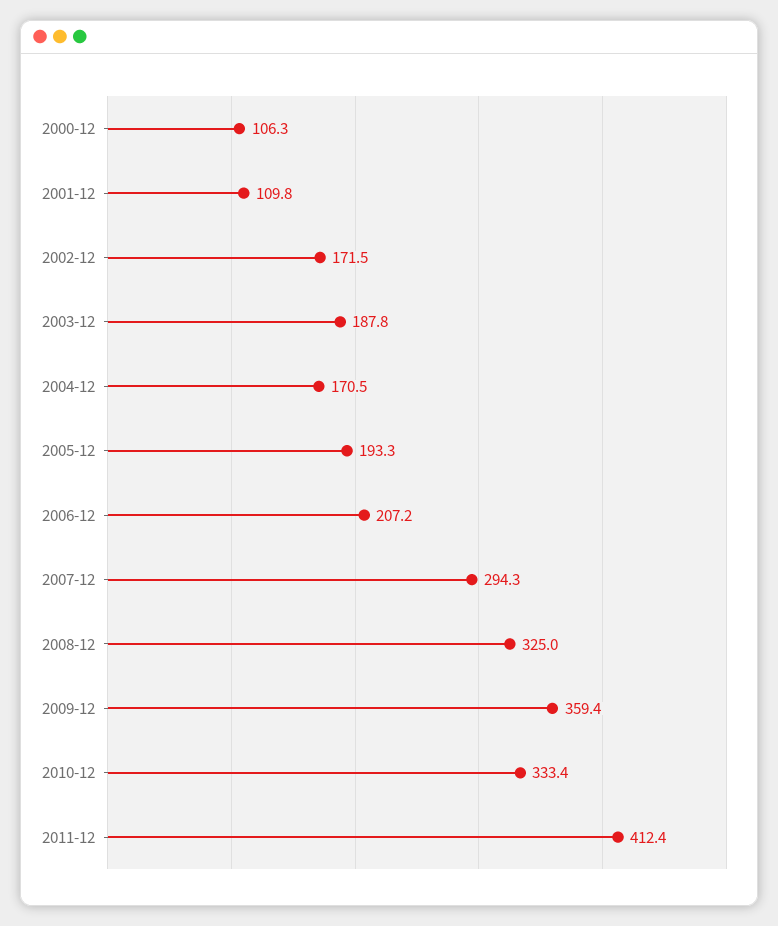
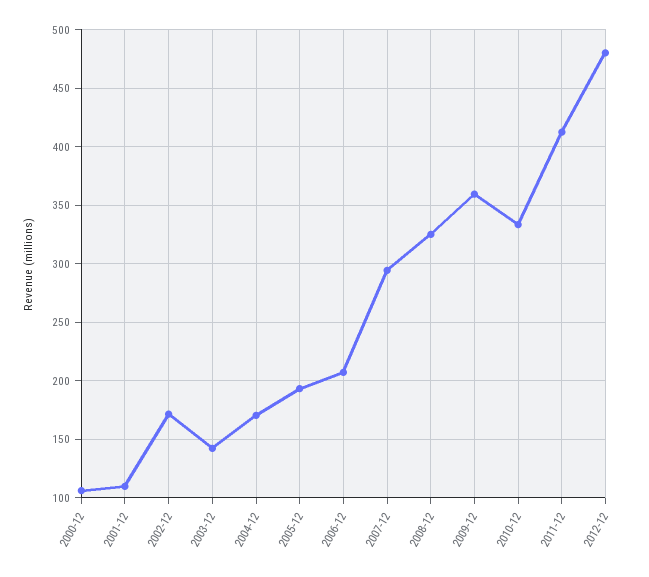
2003-12: 187.8 -> 140
2012-12: none -> 480

